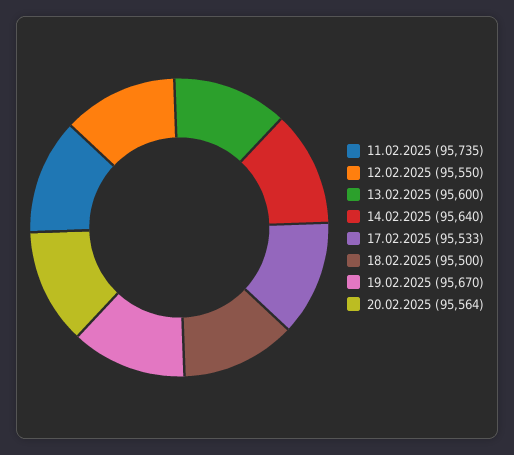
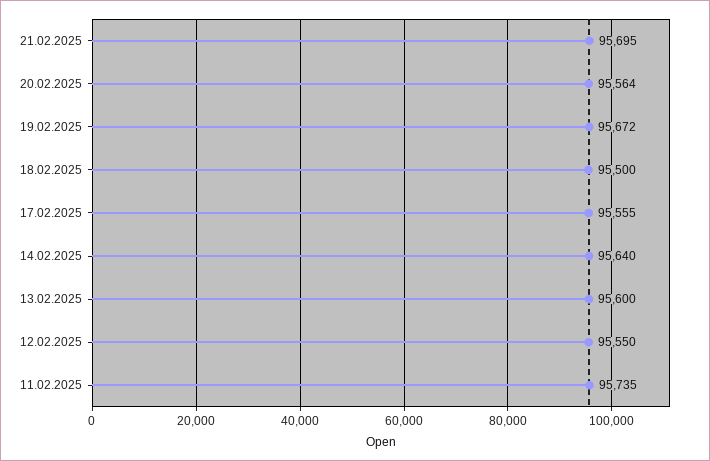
17.02.2025: 95533 -> 95555
19.02.2025: 95670 -> 95672
21.02.2025: none -> 95695

